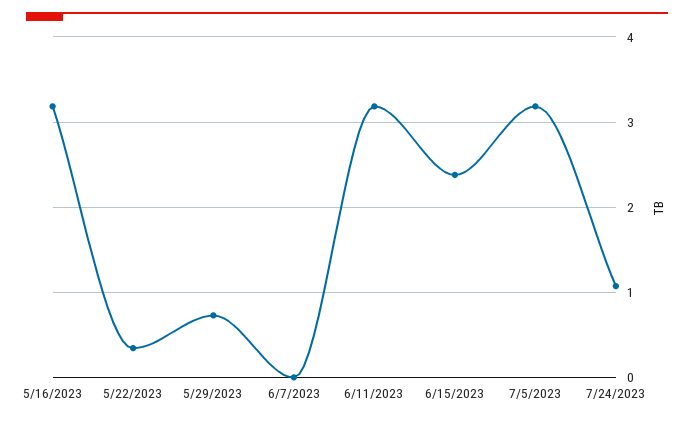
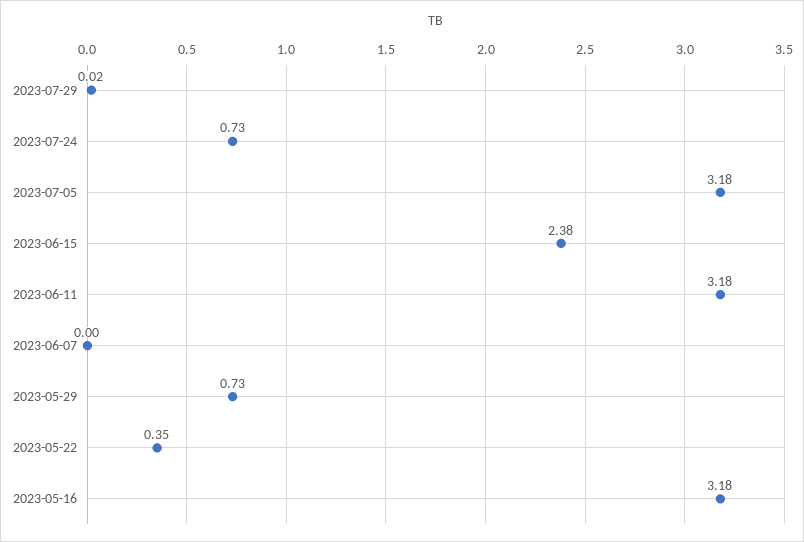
7/24/2023: 1.1 -> 0.73
2023-07-29: none -> 0.02

